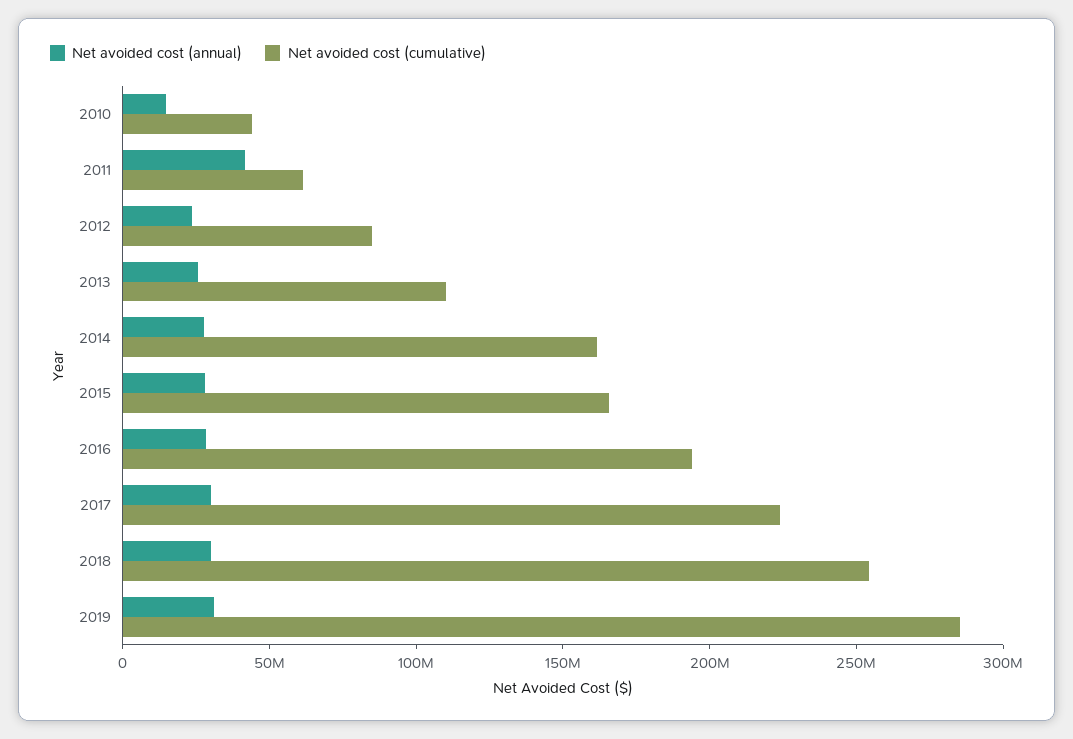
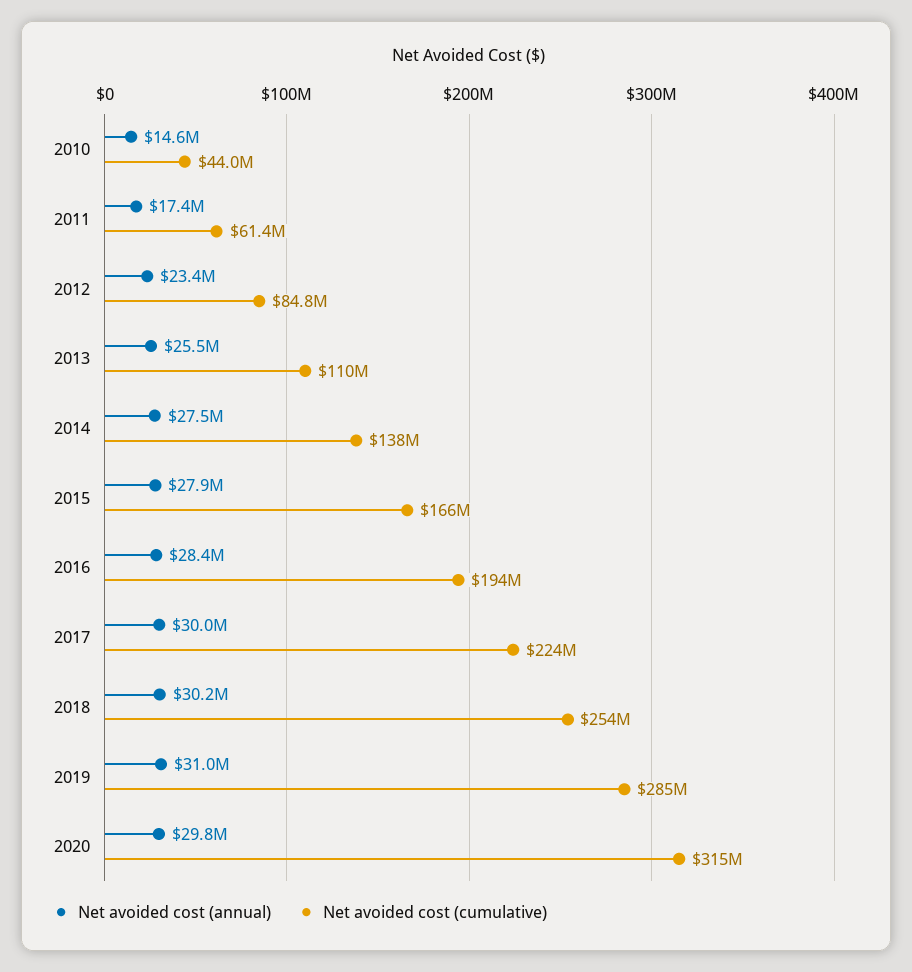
Net avoided cost (annual), 2011: 40000000 -> 17400000
Net avoided cost (cumulative), 2014: 160000000 -> 138000000
Net avoided cost (annual), 2020: none -> 29800000
Net avoided cost (cumulative), 2020: none -> 315000000

